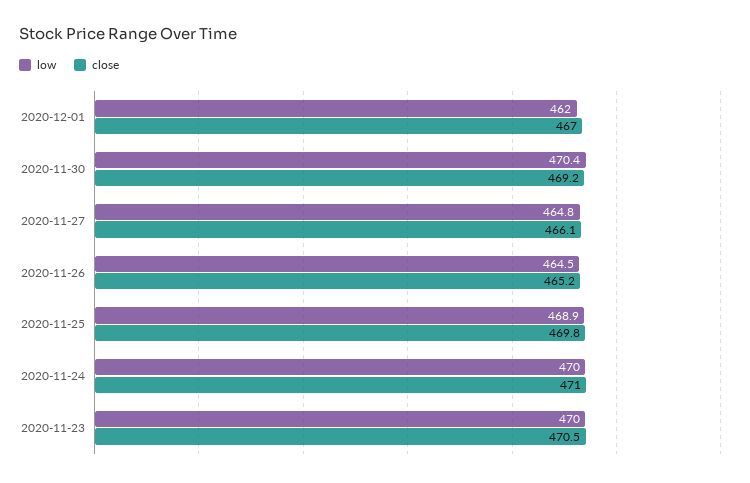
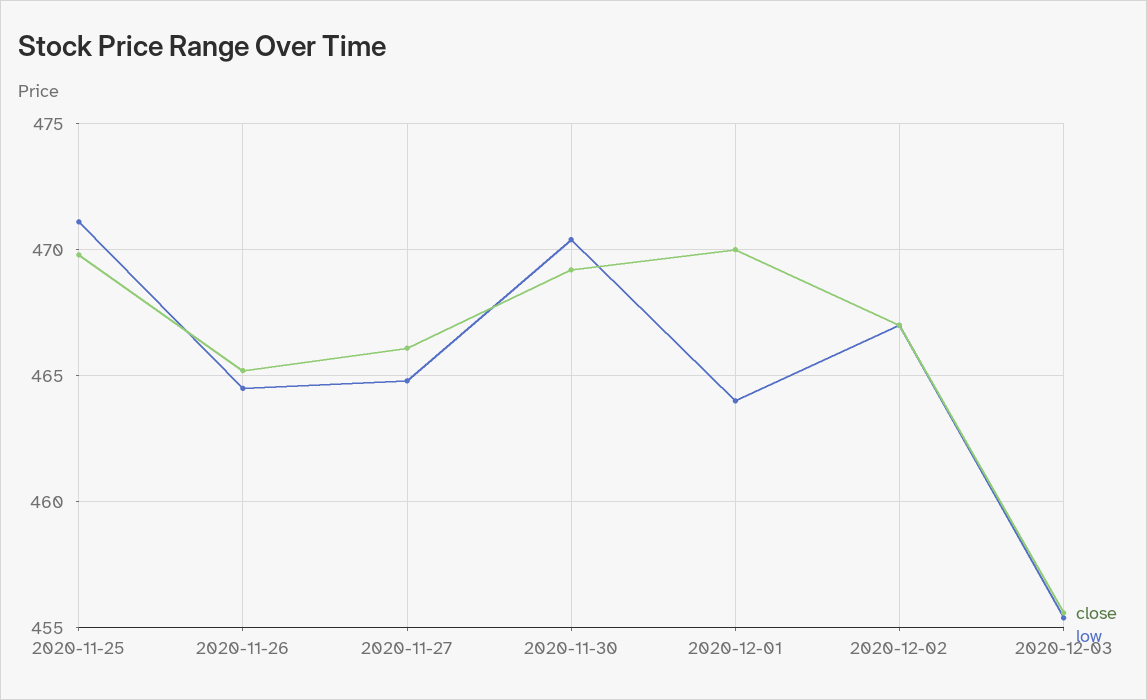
low, 2020-12-01: 462 -> 464
close, 2020-12-01: 467 -> 470
low, 2020-11-25: 468.9 -> 471
low, 2020-11-24: 470 -> none
close, 2020-11-24: 471 -> none
low, 2020-11-23: 470 -> none
close, 2020-11-23: 470.5 -> none
close, 2020-12-02: none -> 467
low, 2020-12-02: none -> 467
close, 2020-12-03: none -> 455.5
low, 2020-12-03: none -> 455.5

